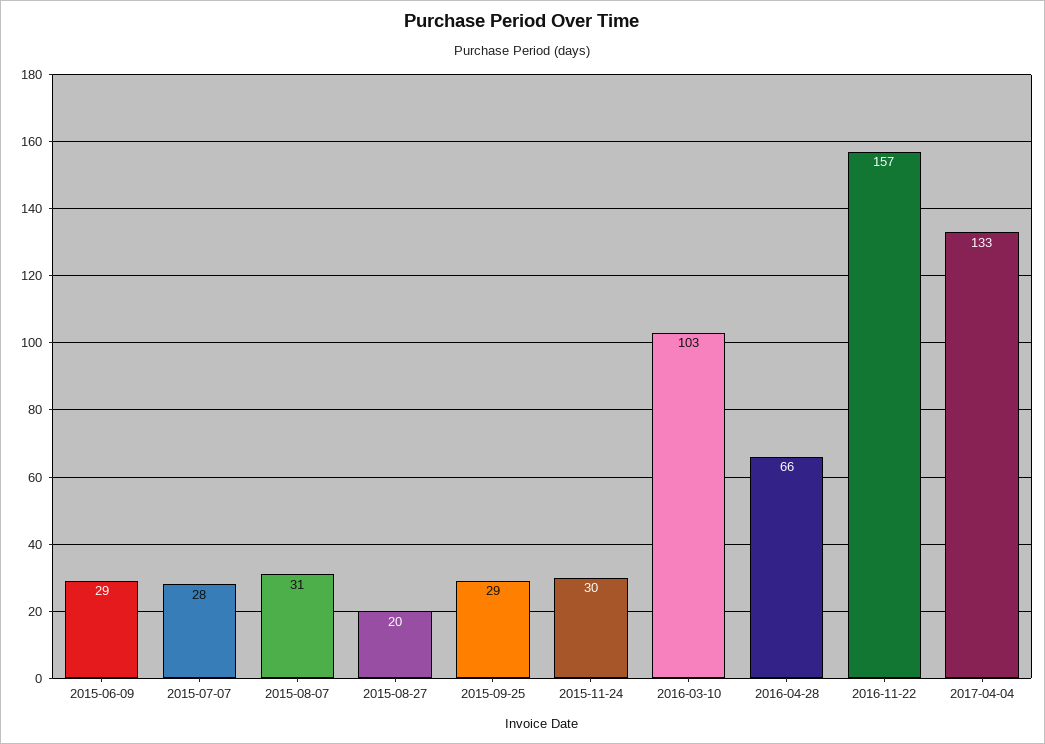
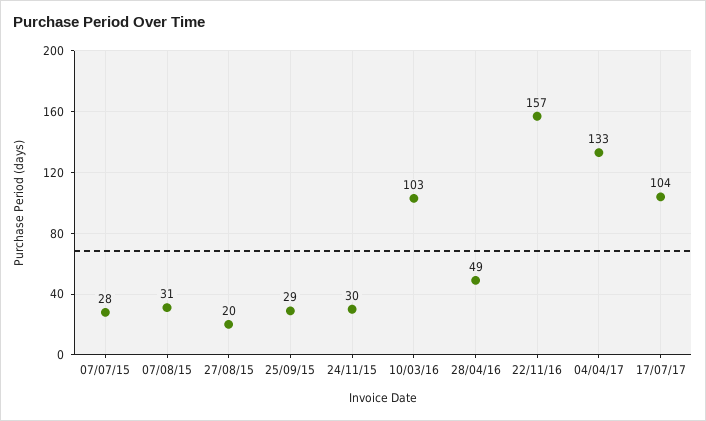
2015-06-09: 29 -> none
2016-04-28: 66 -> 49
17/07/17: none -> 104

